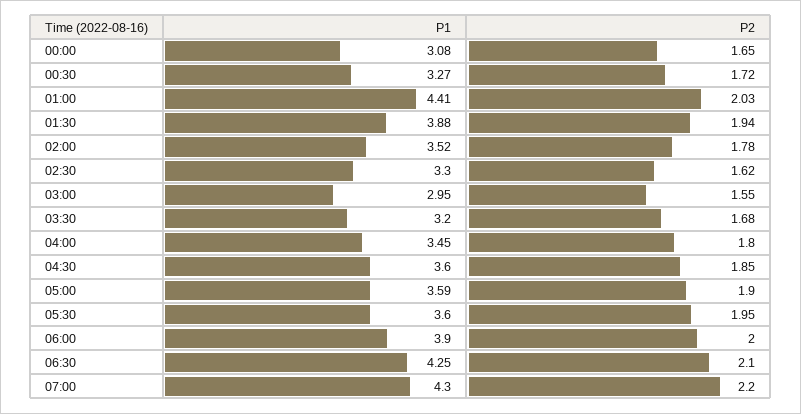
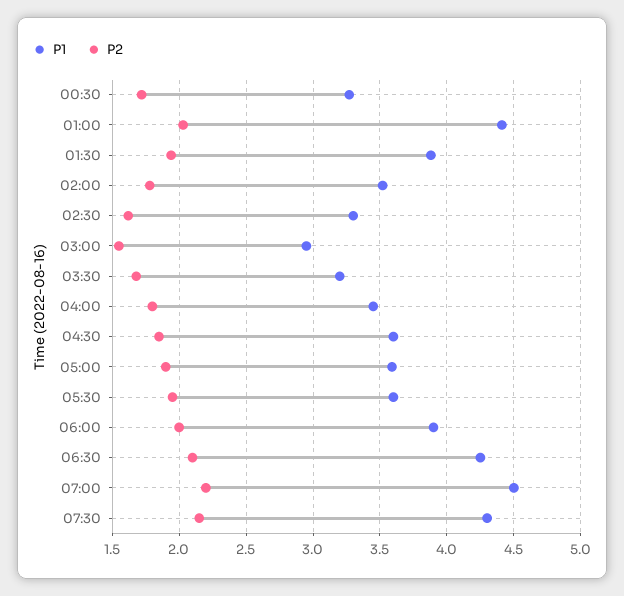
P1, 00:00: 3.08 -> none
P2, 00:00: 1.65 -> none
P1, 07:00: 4.3 -> 4.5
P1, 07:30: none -> 4.3
P2, 07:30: none -> 2.15

